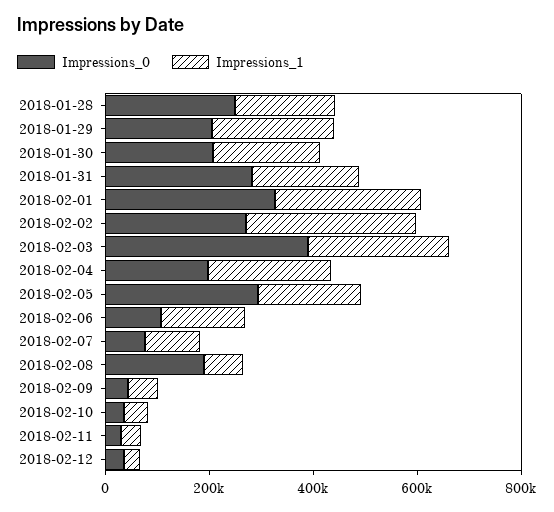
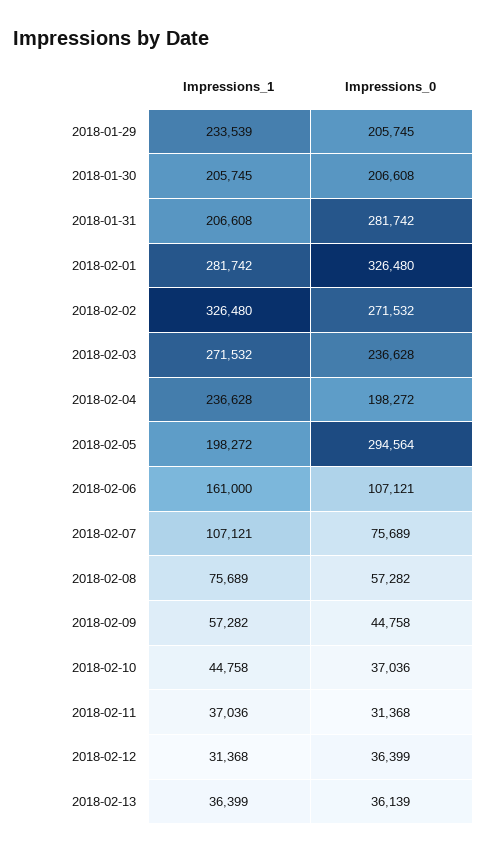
Impressions_0, 2018-01-28: 250000 -> none
Impressions_1, 2018-01-28: 200000 -> none
Impressions_0, 2018-02-03: 400000 -> 236628
Impressions_0, 2018-02-08: 200000 -> 57282
Impressions_1, 2018-02-13: none -> 36399
Impressions_0, 2018-02-13: none -> 36139

